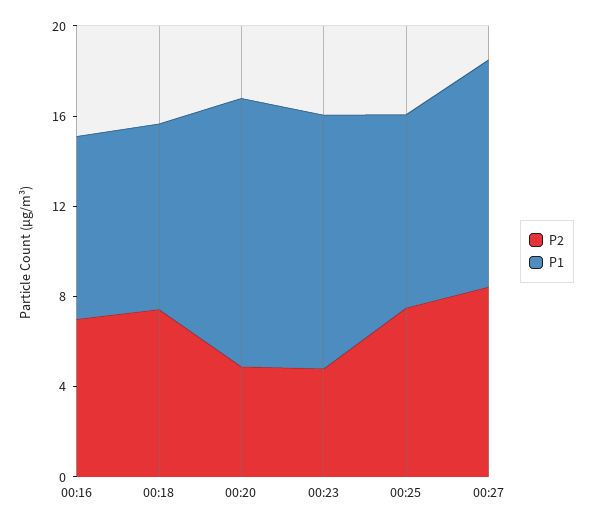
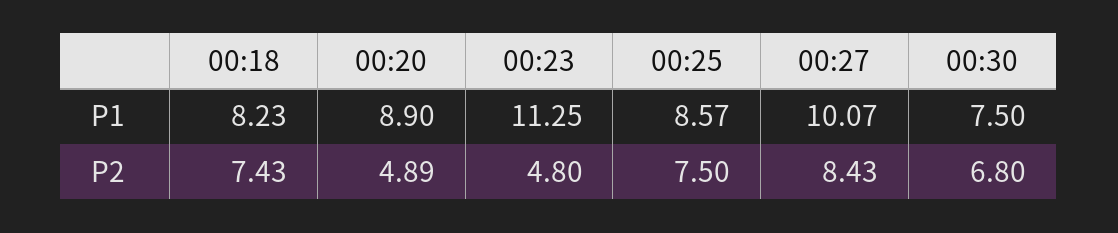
P2, 00:16: 7 -> none
P1, 00:16: 8 -> none
P1, 00:20: 12 -> 8.9
P1, 00:30: none -> 7.5
P2, 00:30: none -> 6.8

